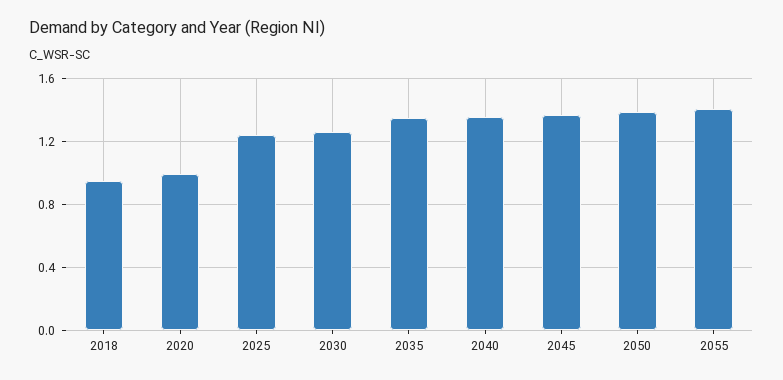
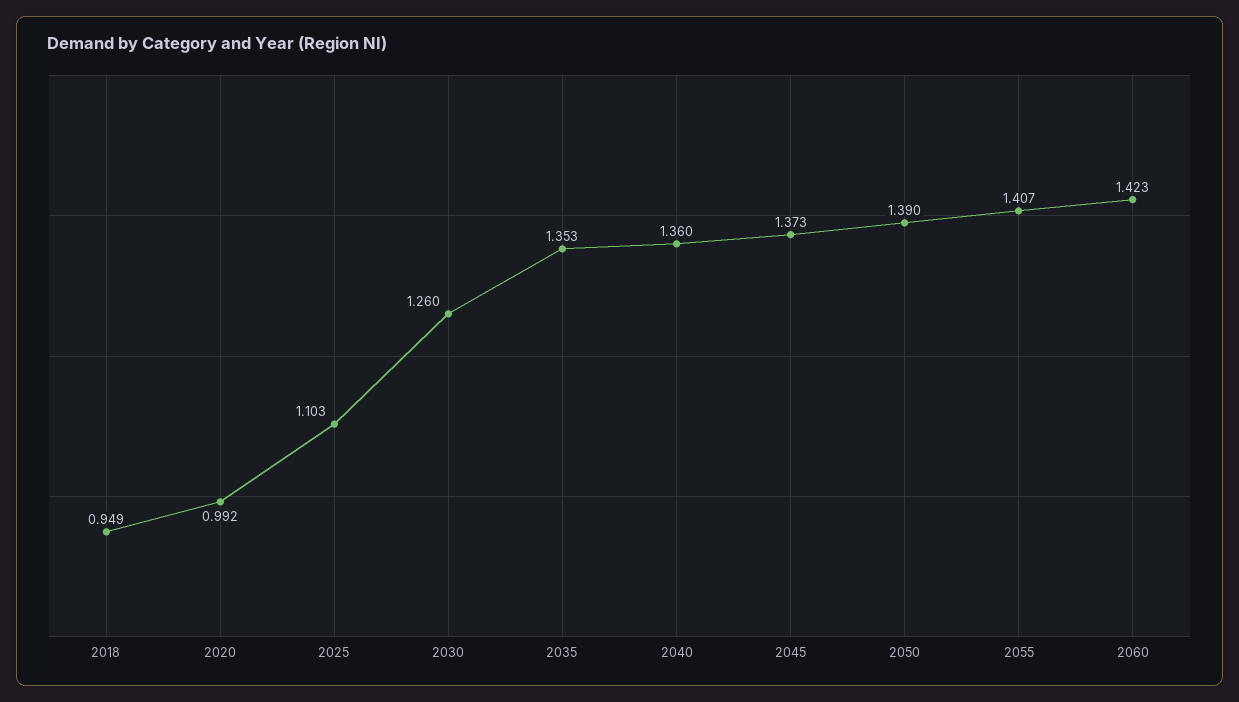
2025: 1.25 -> 1.103
2060: none -> 1.423

